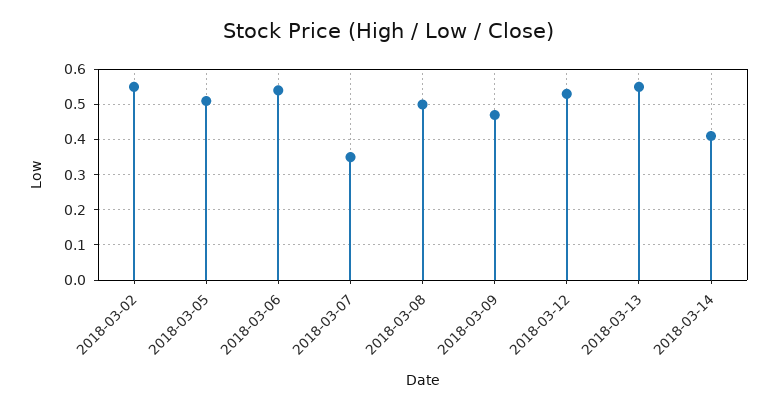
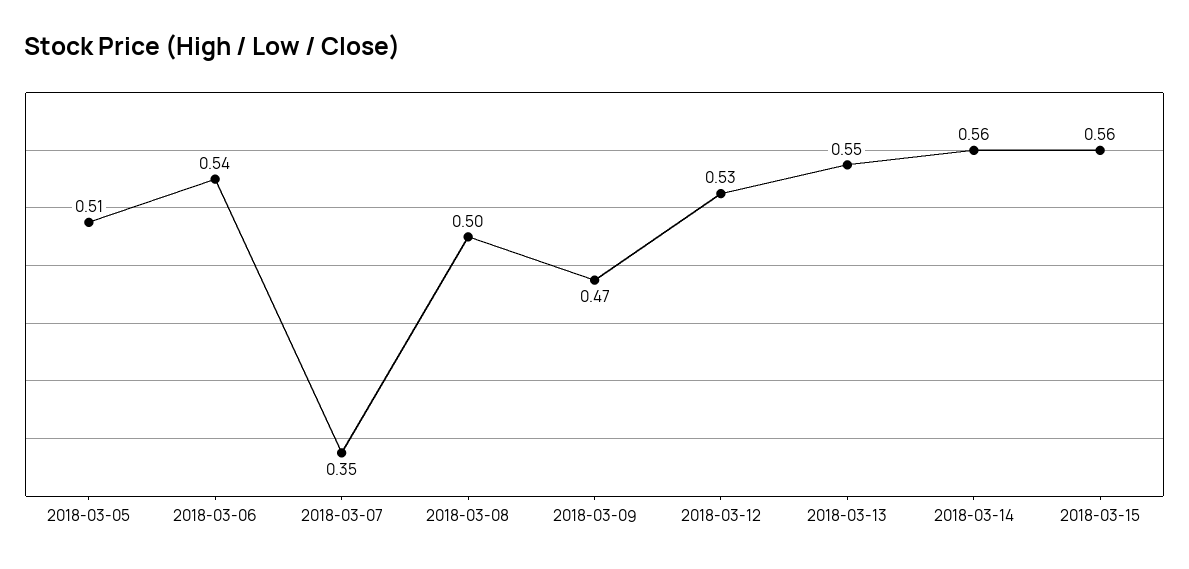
2018-03-02: 0.55 -> none
2018-03-14: 0.4 -> 0.56
2018-03-15: none -> 0.56

